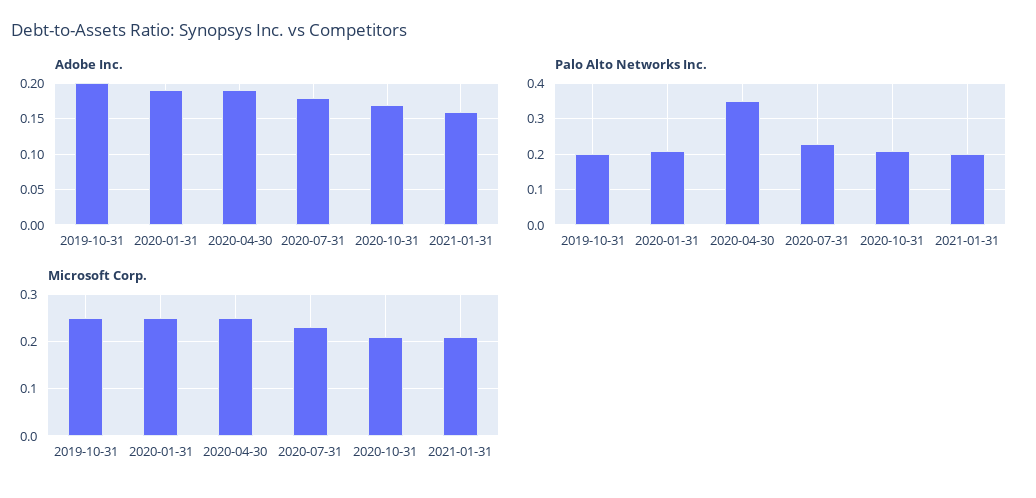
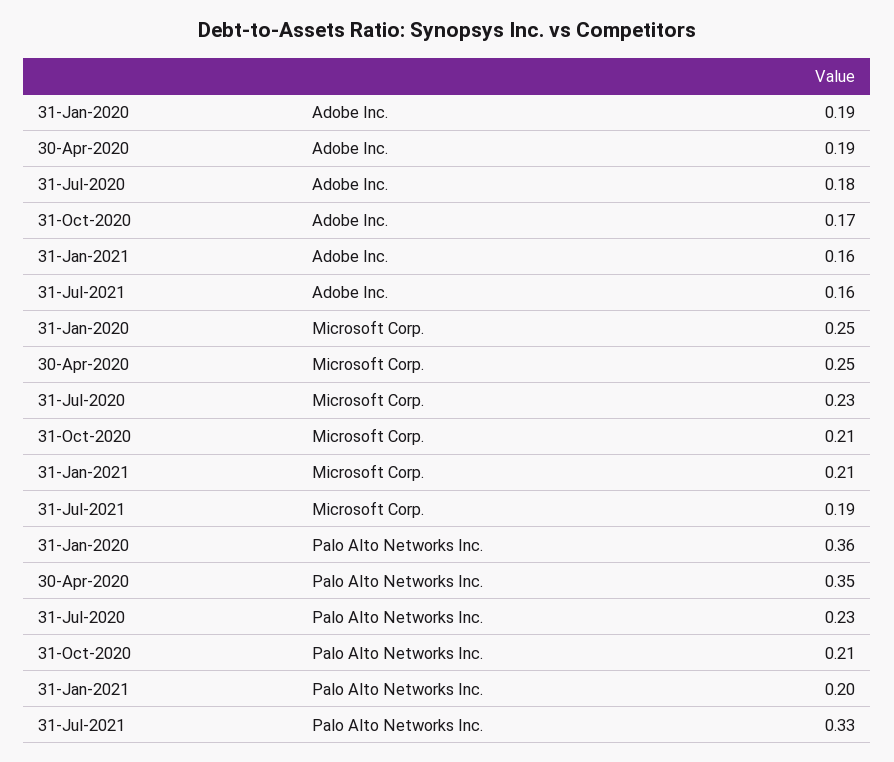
Adobe Inc., 2019-10-31: 0.2 -> none
Palo Alto Networks Inc., 2019-10-31: 0.2 -> none
Palo Alto Networks Inc., 2020-01-31: 0.2 -> 0.36
Microsoft Corp., 2019-10-31: 0.25 -> none
Adobe Inc., 31-Jul-2021: none -> 0.16
Microsoft Corp., 31-Jul-2021: none -> 0.19
Palo Alto Networks Inc., 31-Jul-2021: none -> 0.33

